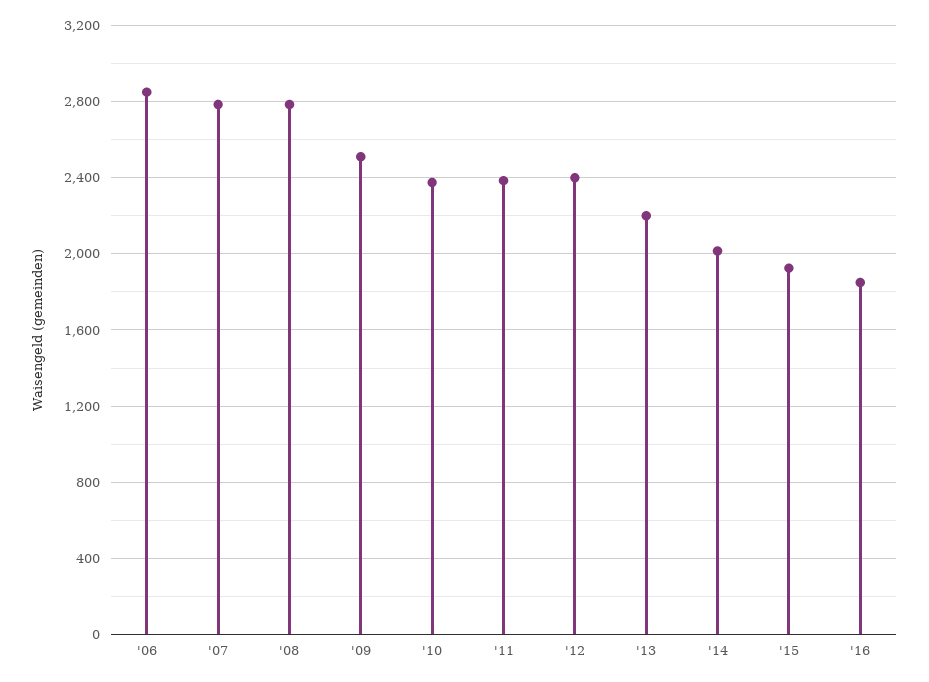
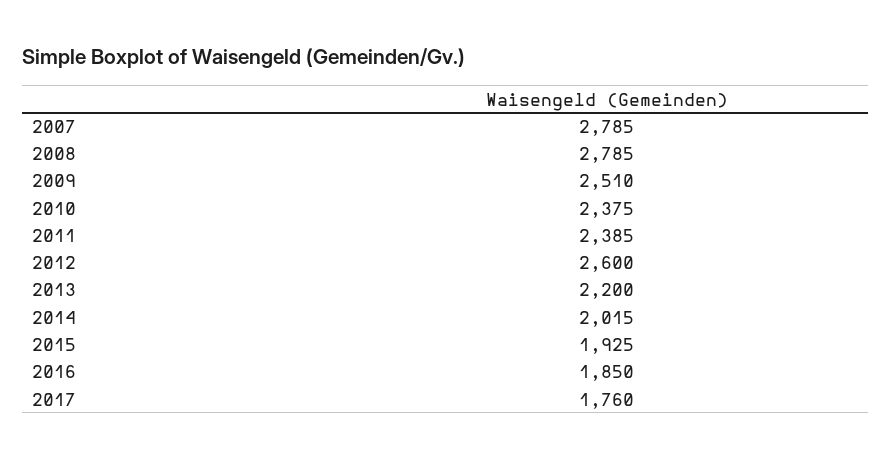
'06: 2850 -> none
'12: 2400 -> 2600
2017: none -> 1760

